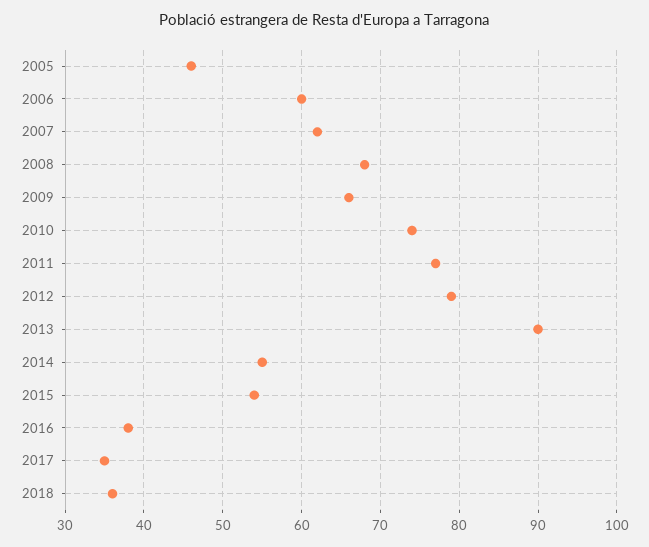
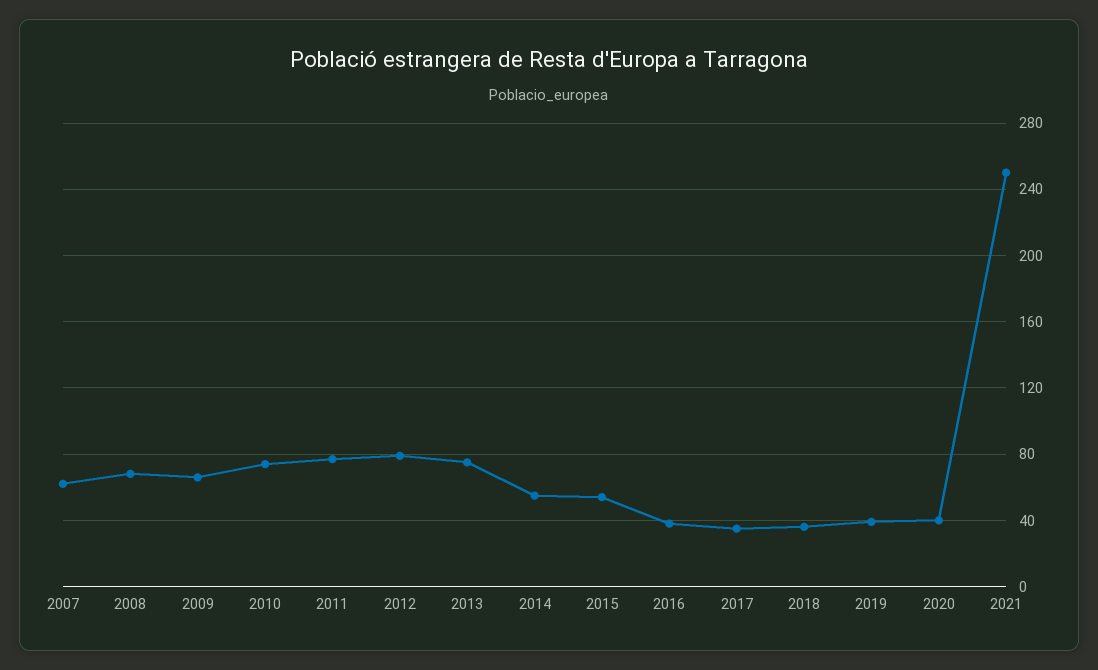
2005: 46 -> none
2006: 60 -> none
2013: 90 -> 75
2019: none -> 40
2020: none -> 40
2021: none -> 250

